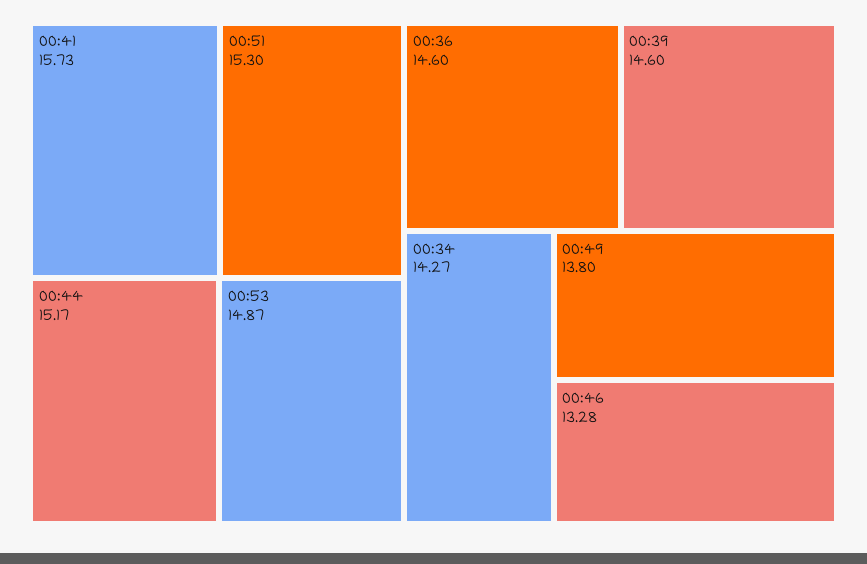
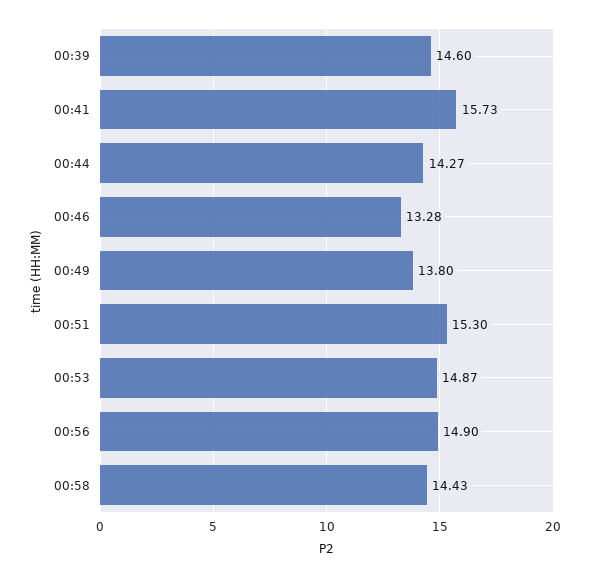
00:44: 15.17 -> 14.27
00:36: 14.6 -> none
00:34: 14.27 -> none
00:56: none -> 14.9
00:58: none -> 14.43

